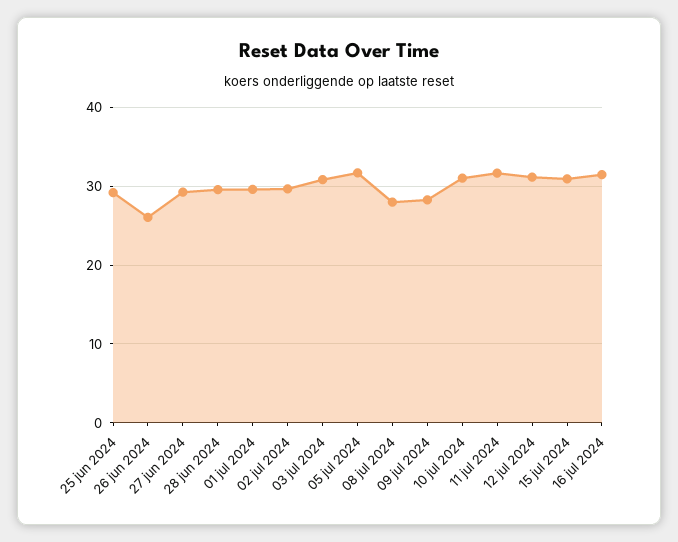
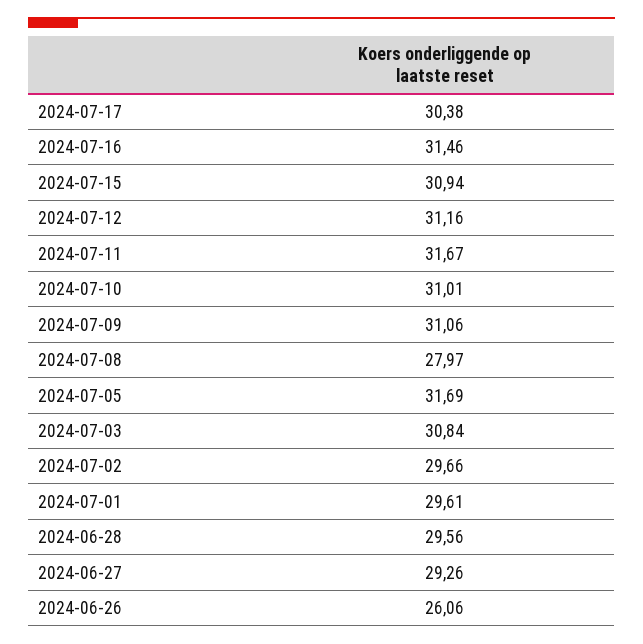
25 jun 2024: 29 -> none
09 jul 2024: 28 -> 31.06
2024-07-17: none -> 30.38

